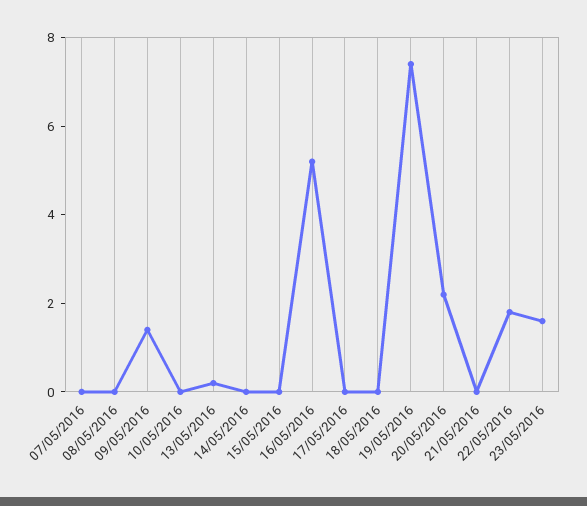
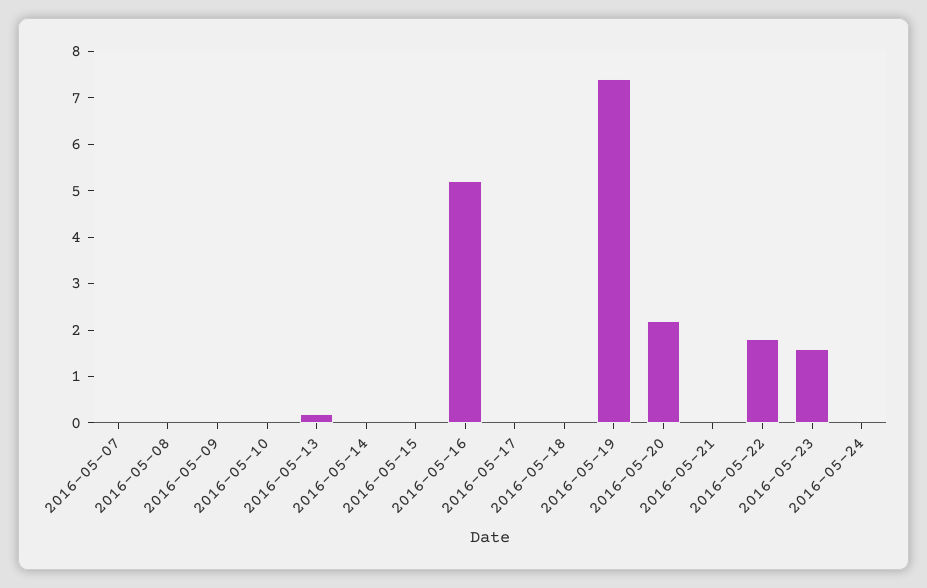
09/05/2016: 1.5 -> 0
2016-05-24: none -> 0

